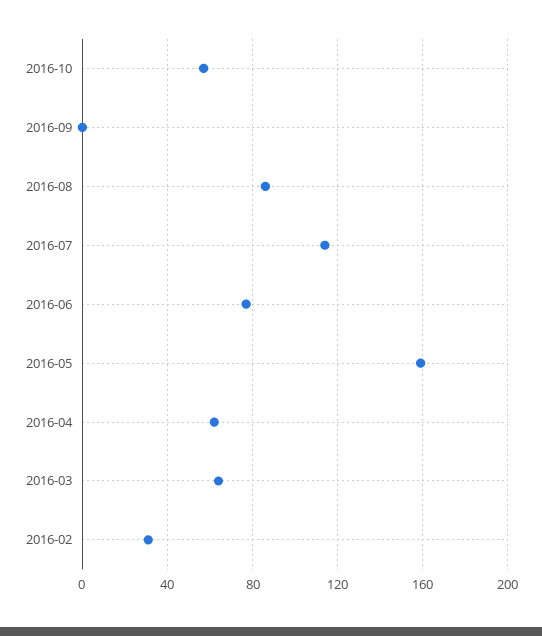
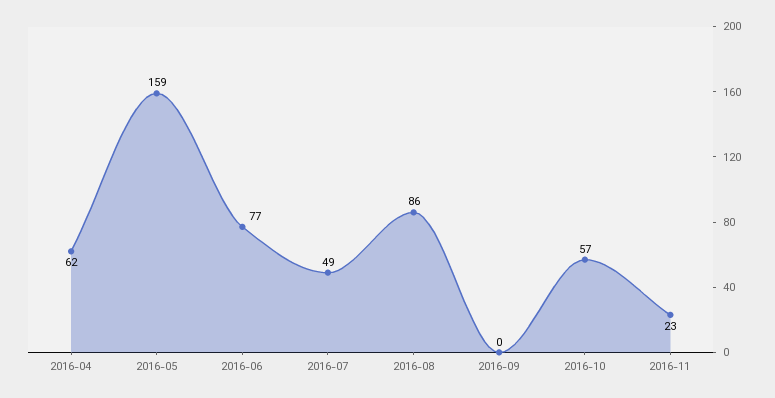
2016-07: 115 -> 49
2016-03: 65 -> none
2016-02: 30 -> none
2016-11: none -> 23

